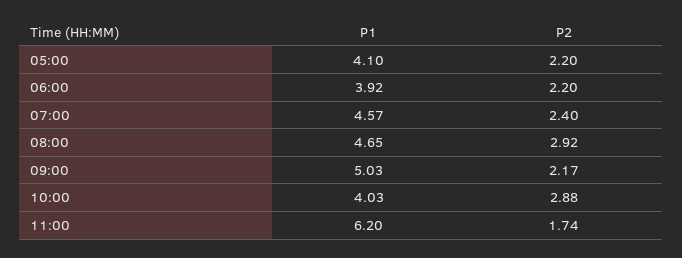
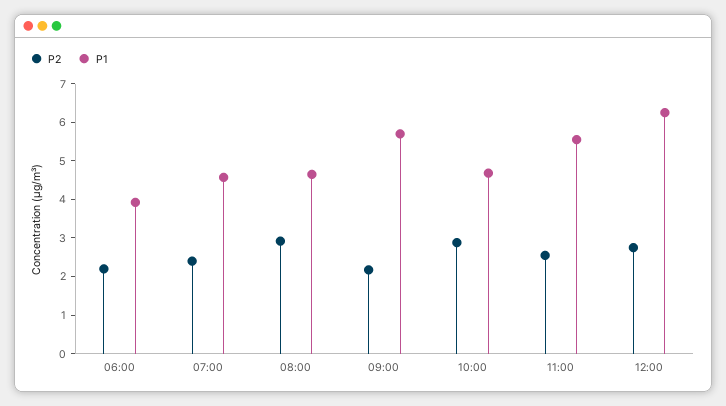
P1, 05:00: 4.1 -> none
P2, 05:00: 2.2 -> none
P1, 09:00: 5.03 -> 5.75
P1, 10:00: 4.03 -> 4.75
P1, 11:00: 6.2 -> 5.5
P2, 11:00: 1.74 -> 2.5
P2, 12:00: none -> 2.75
P1, 12:00: none -> 6.25

